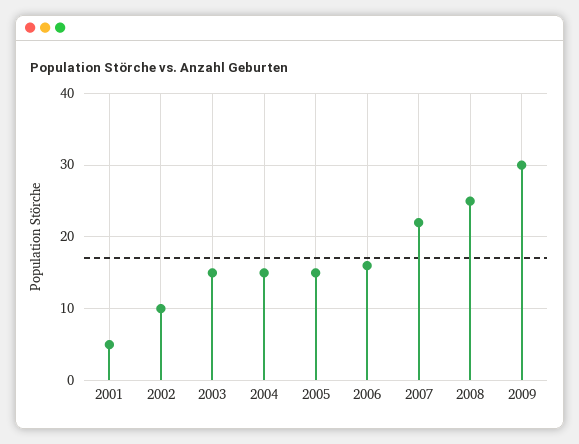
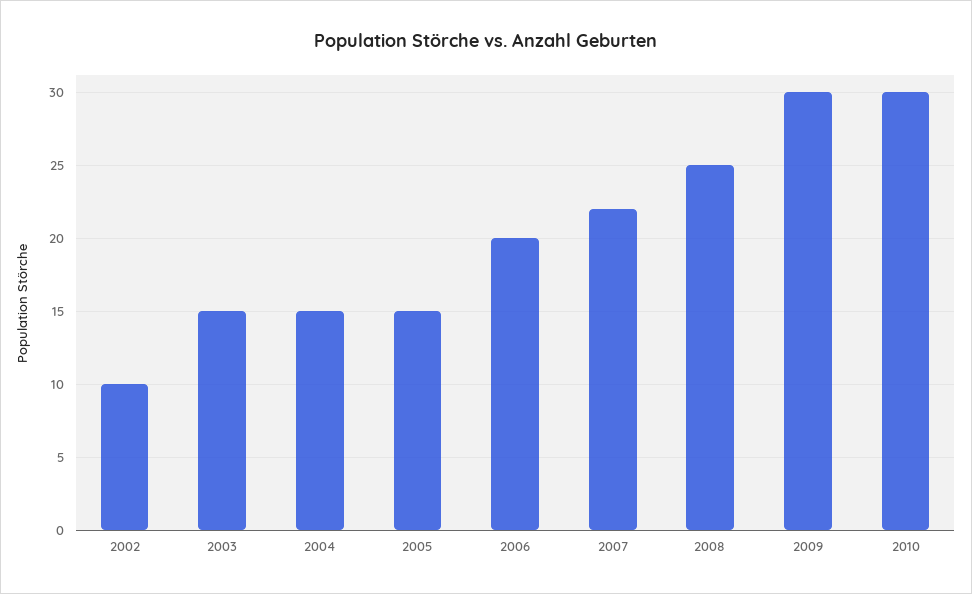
2001: 5 -> none
2006: 16 -> 20
2010: none -> 30

